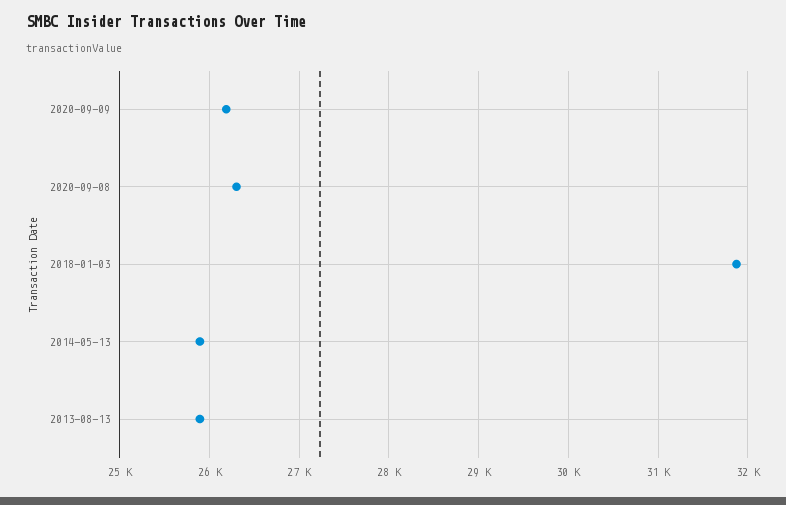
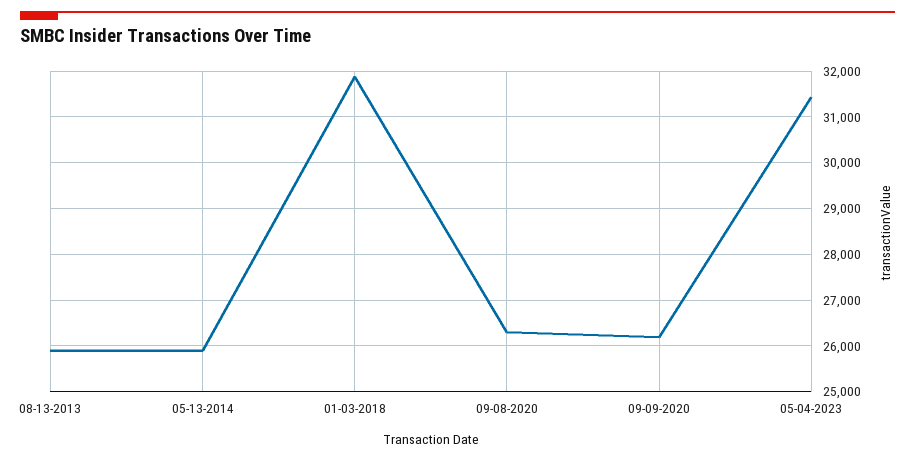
05-04-2023: none -> 31400

